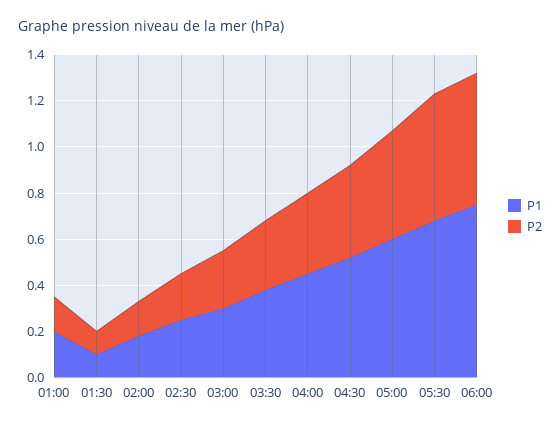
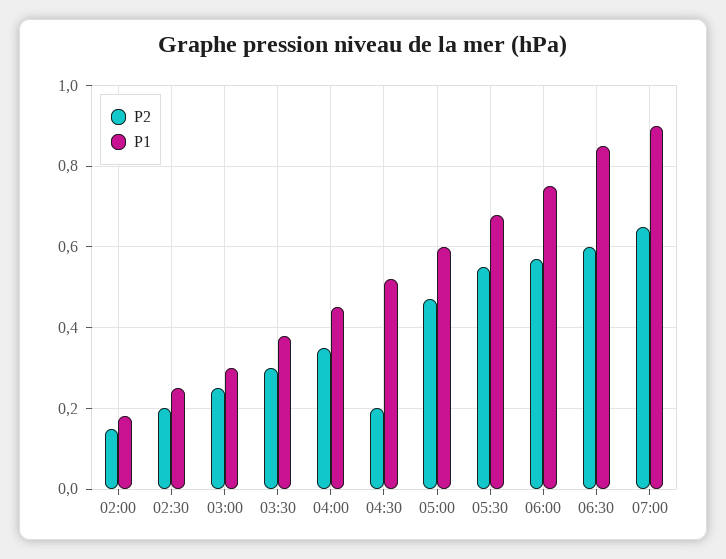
P1, 01:00: 0.2 -> none
P2, 01:00: 0.15 -> none
P1, 01:30: 0.1 -> none
P2, 01:30: 0.1 -> none
P2, 04:30: 0.4 -> 0.2
P2, 06:30: none -> 0.6
P1, 06:30: none -> 0.85
P2, 07:00: none -> 0.65
P1, 07:00: none -> 0.9

